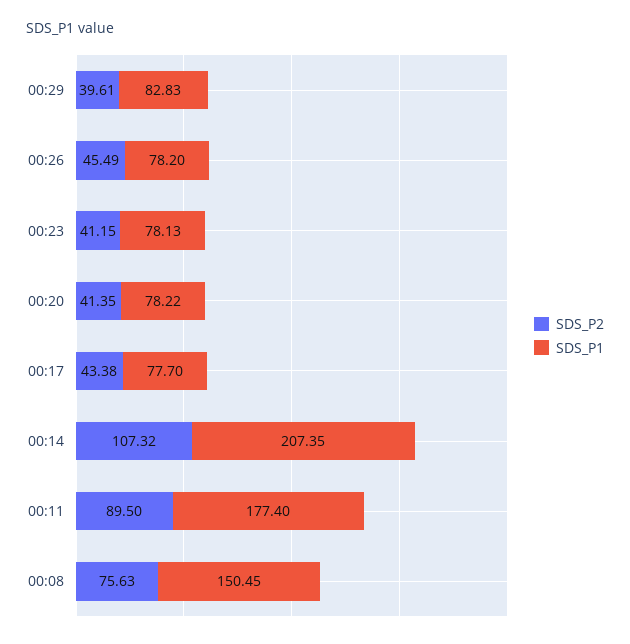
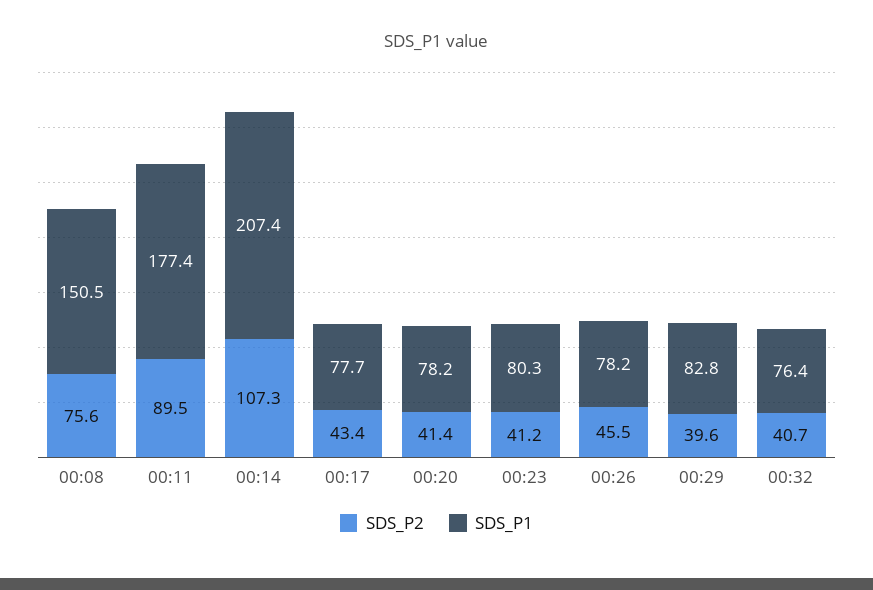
SDS_P1, 00:23: 78.13 -> 80.3
SDS_P2, 00:32: none -> 40.7
SDS_P1, 00:32: none -> 76.4

